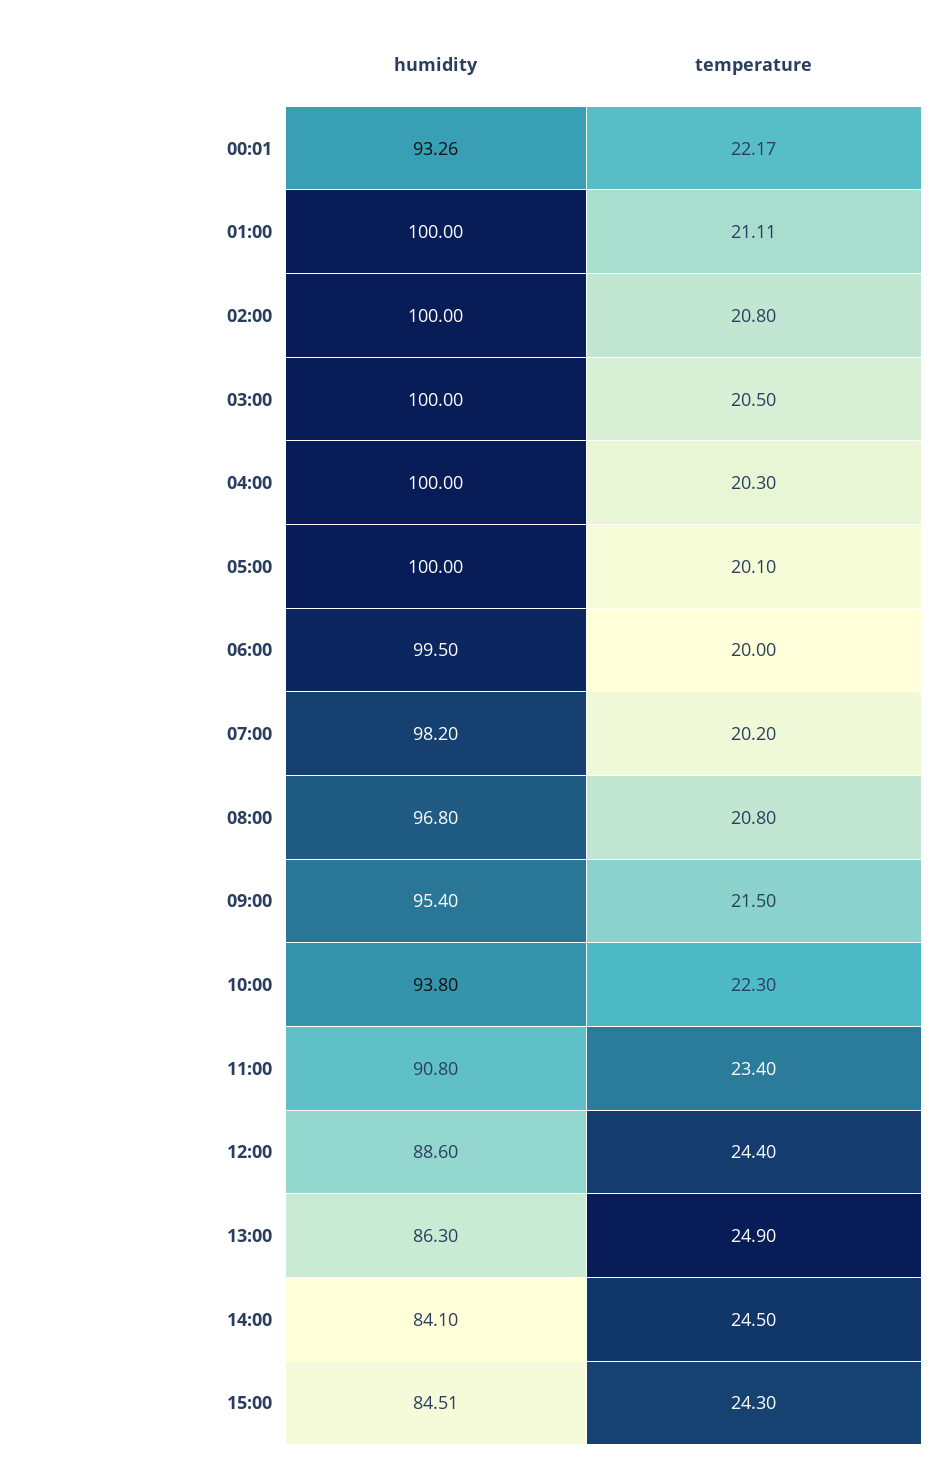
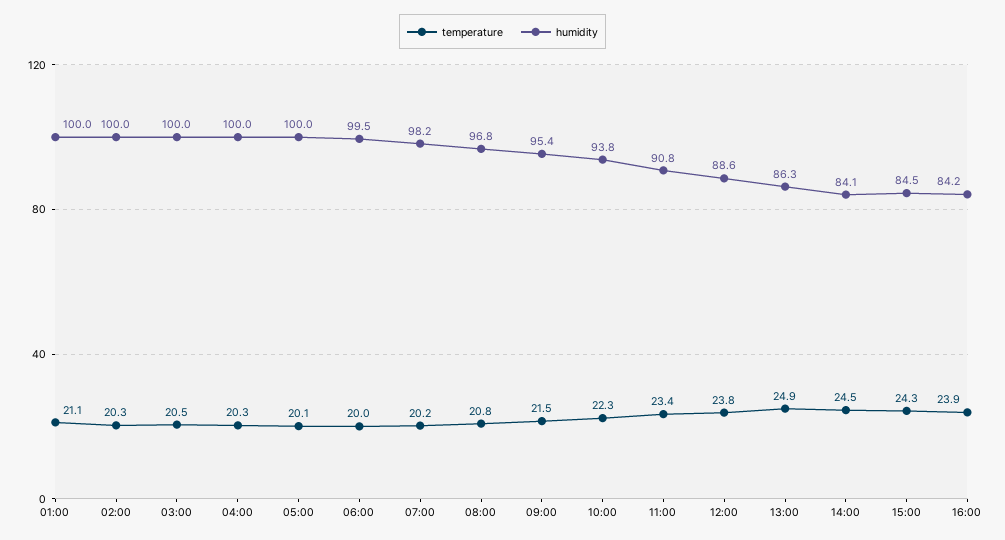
humidity, 00:01: 93.26 -> none
temperature, 00:01: 22.17 -> none
temperature, 02:00: 20.8 -> 20.3
temperature, 12:00: 24.4 -> 23.8
temperature, 16:00: none -> 23.9
humidity, 16:00: none -> 84.2

